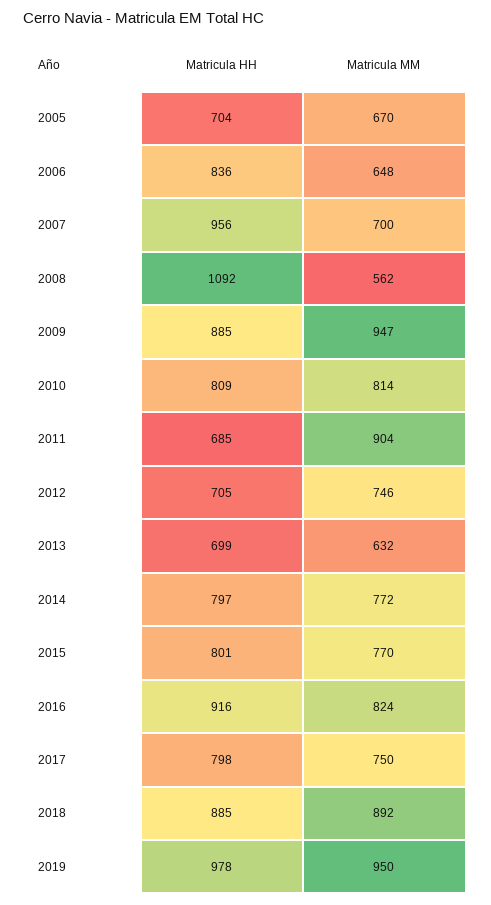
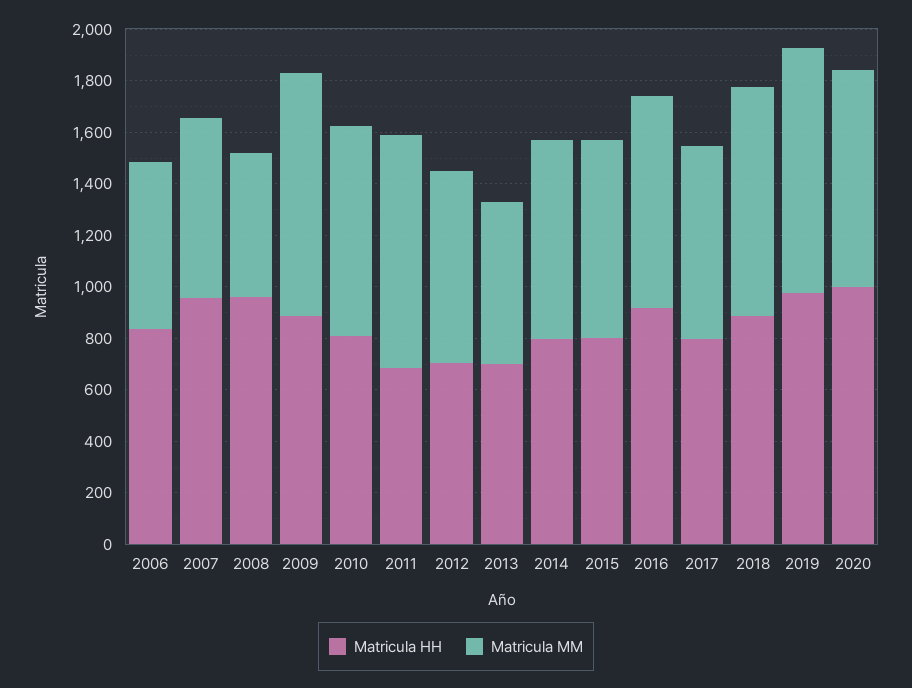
Matricula HH, 2005: 704 -> none
Matricula MM, 2005: 670 -> none
Matricula HH, 2008: 1092 -> 950
Matricula HH, 2020: none -> 1000
Matricula MM, 2020: none -> 850

